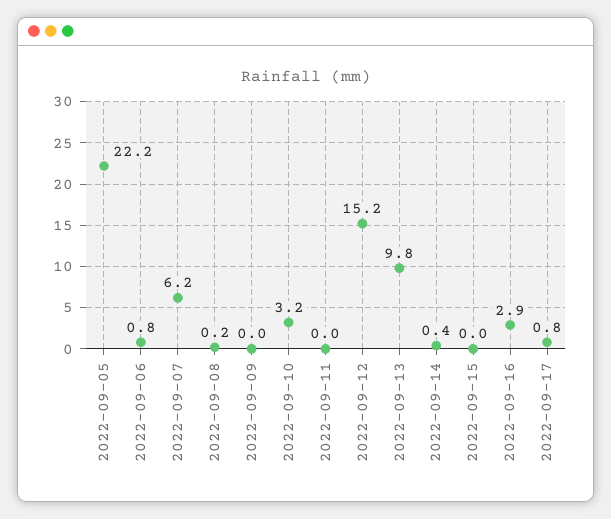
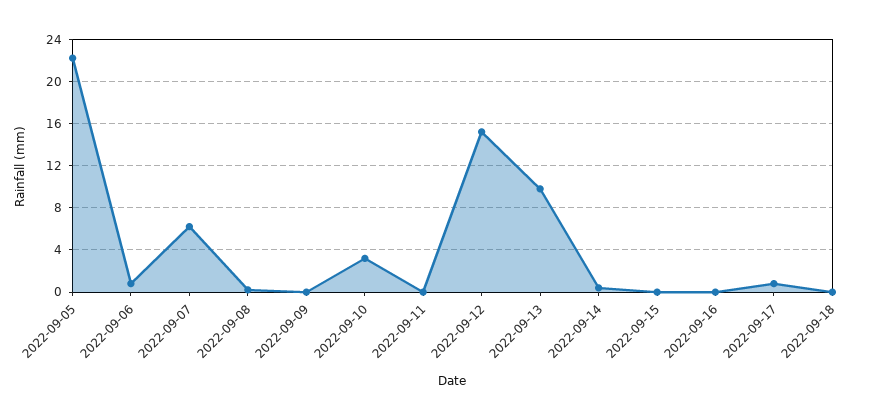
2022-09-16: 2.9 -> 0
2022-09-18: none -> 0

